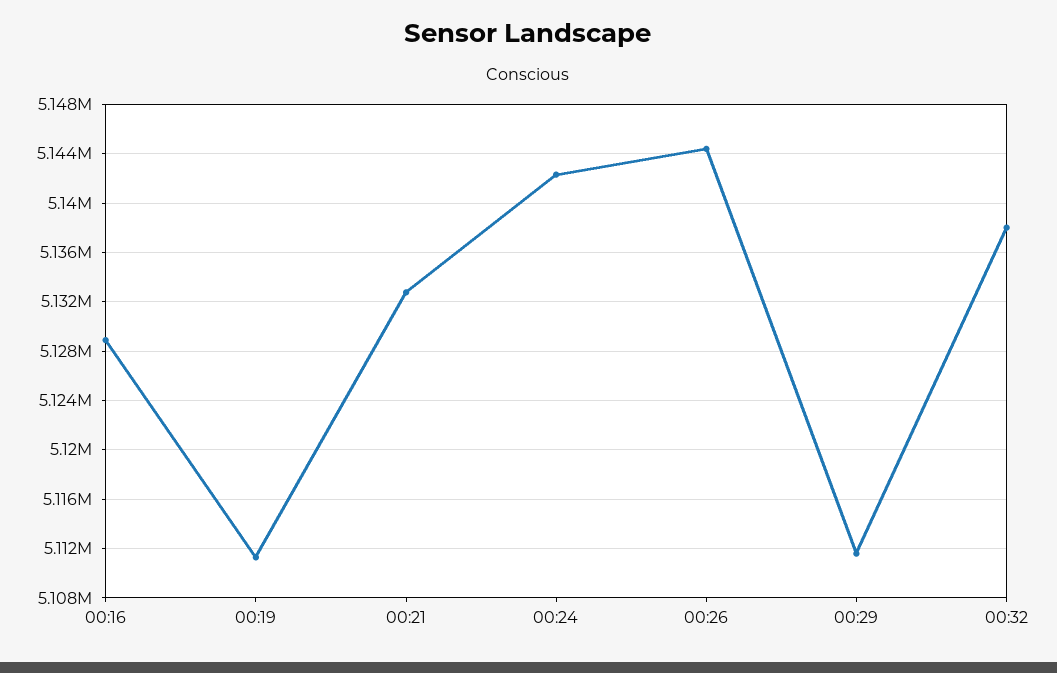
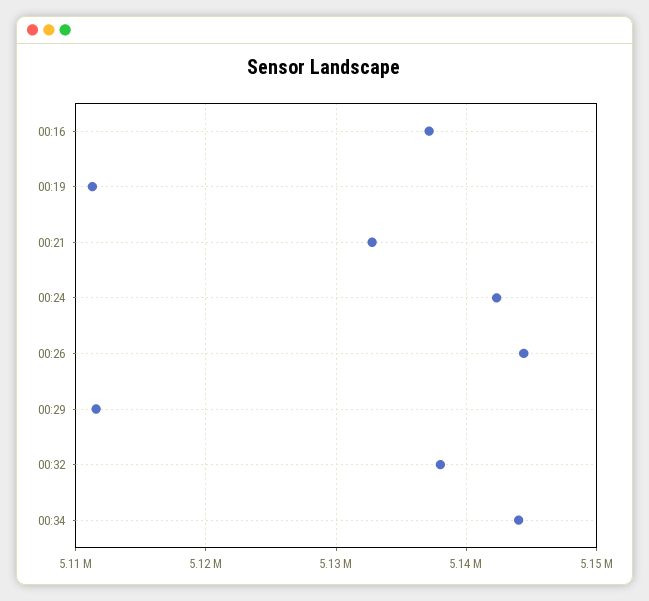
00:16: 5129000 -> 5137000
00:34: none -> 5144000

